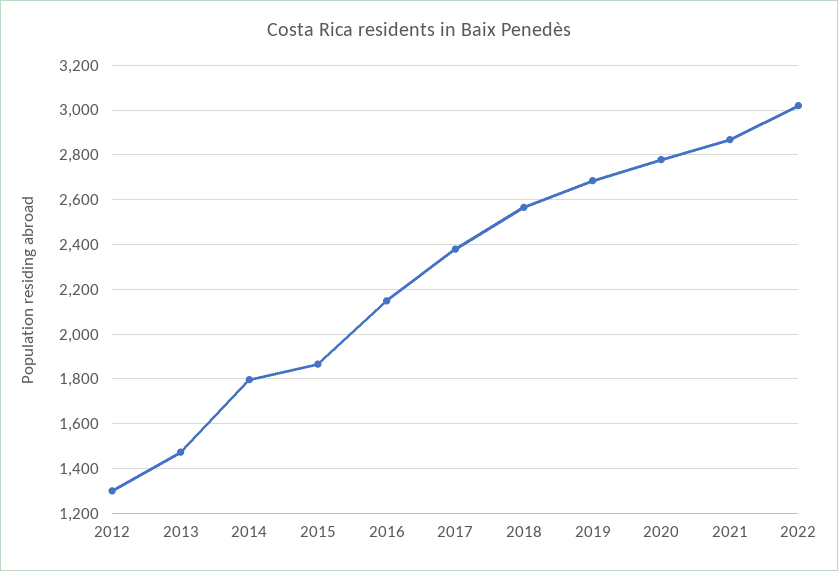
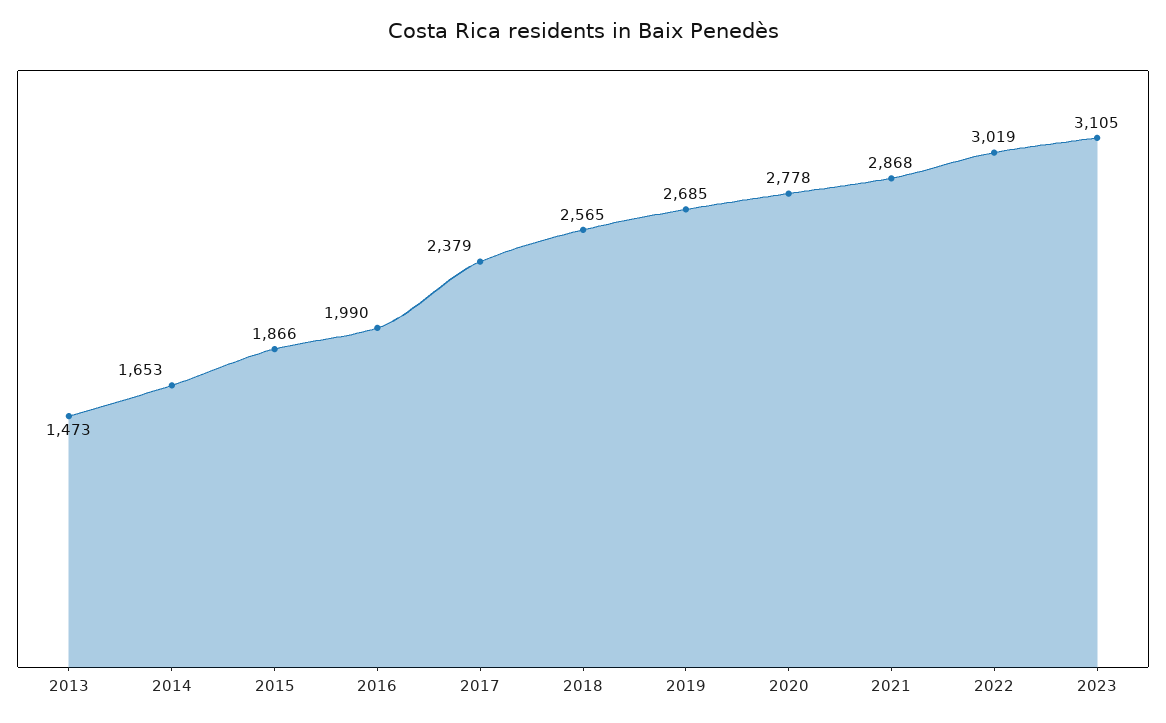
2012: 1300 -> none
2014: 1800 -> 1653
2016: 2150 -> 1990
2023: none -> 3105

